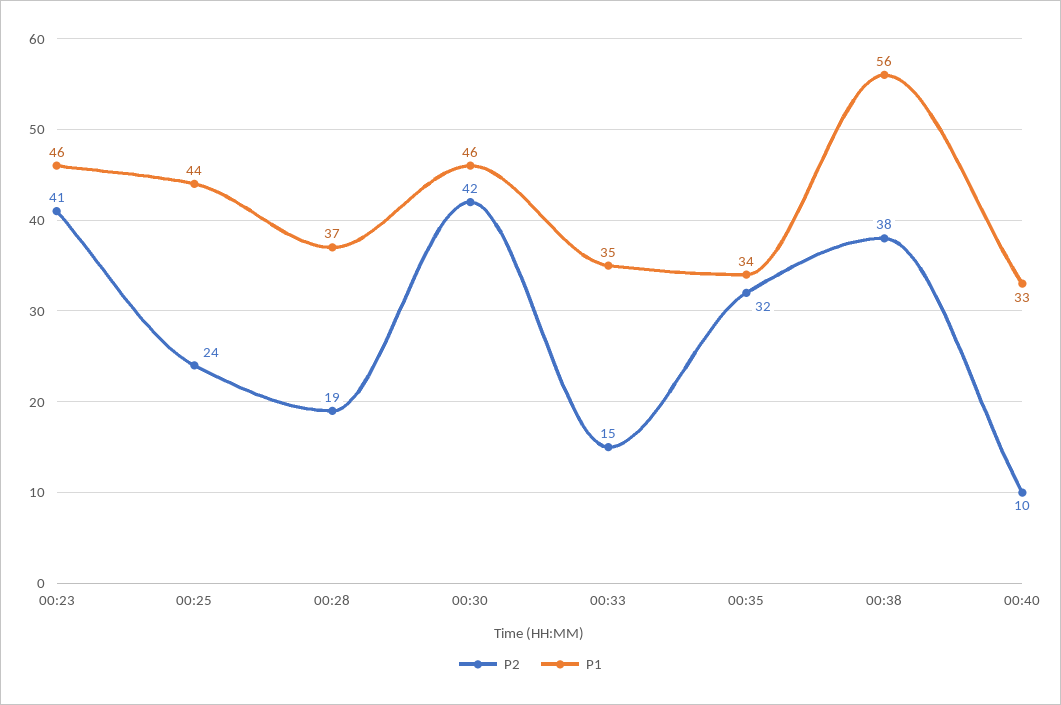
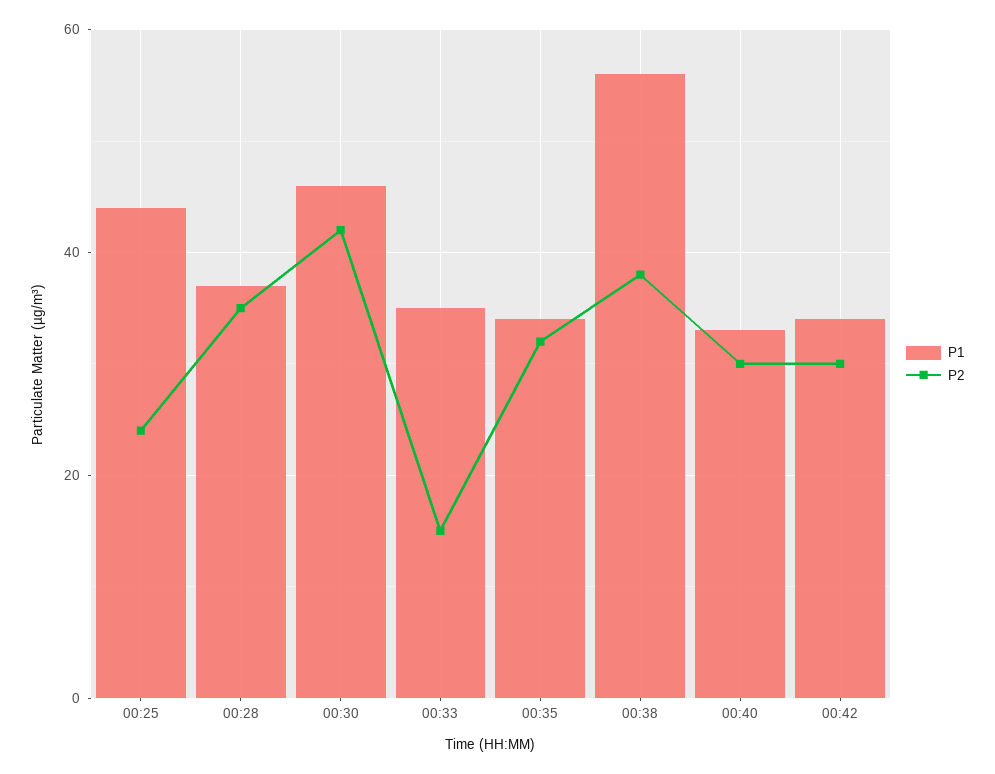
P2, 00:23: 41 -> none
P1, 00:23: 46 -> none
P2, 00:28: 19 -> 35
P2, 00:40: 10 -> 30
P1, 00:42: none -> 35
P2, 00:42: none -> 30

